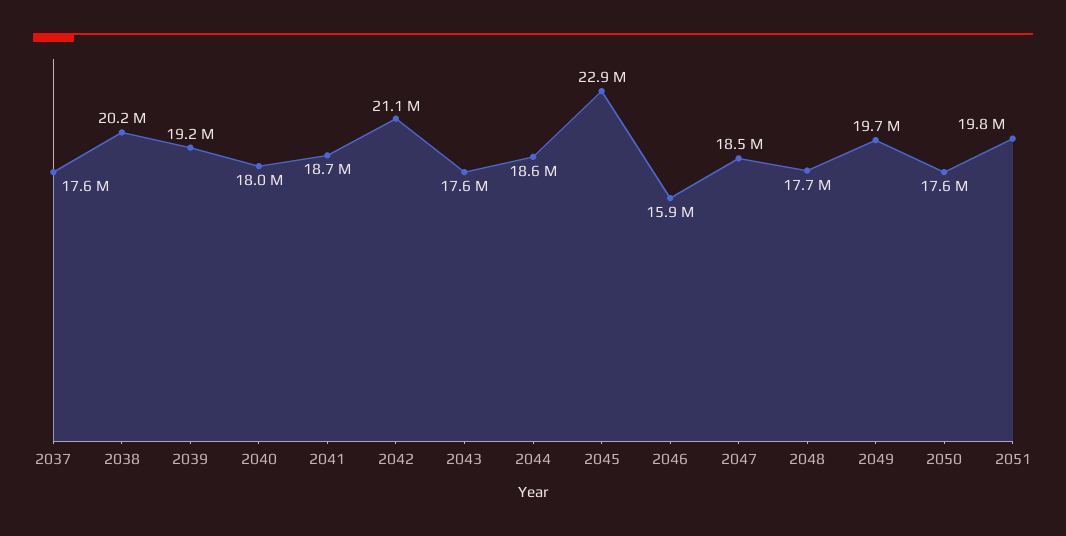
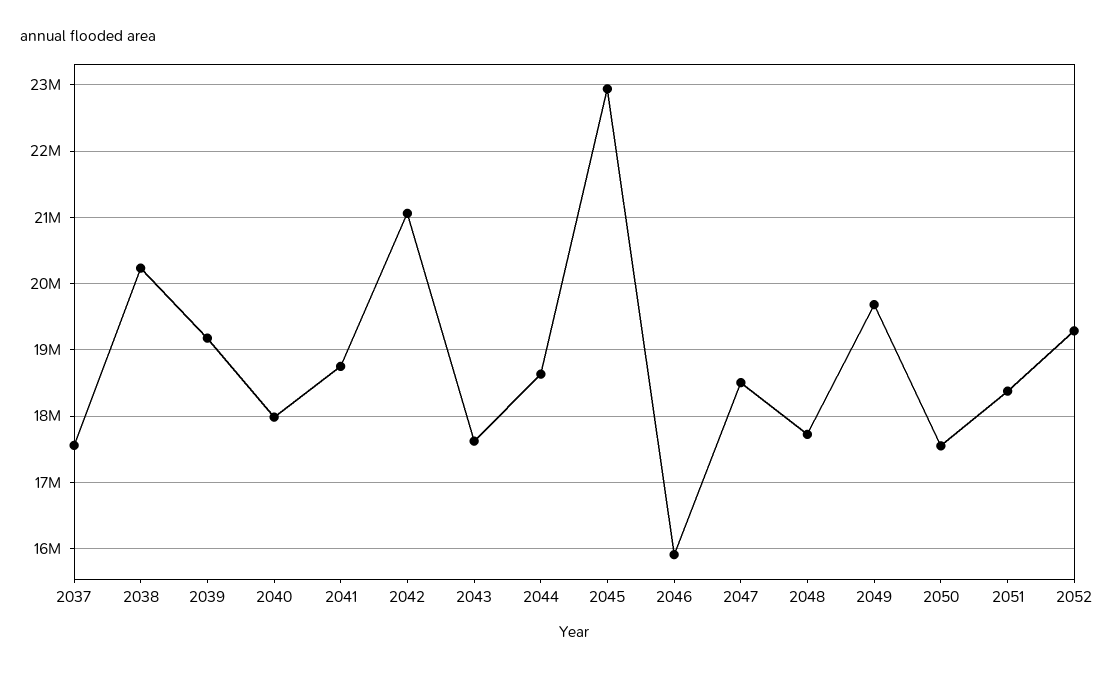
2051: 19800000 -> 18400000
2052: none -> 19300000

